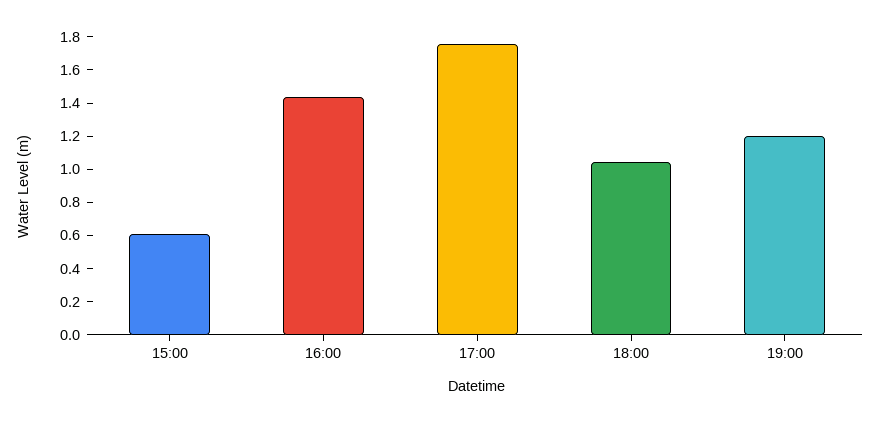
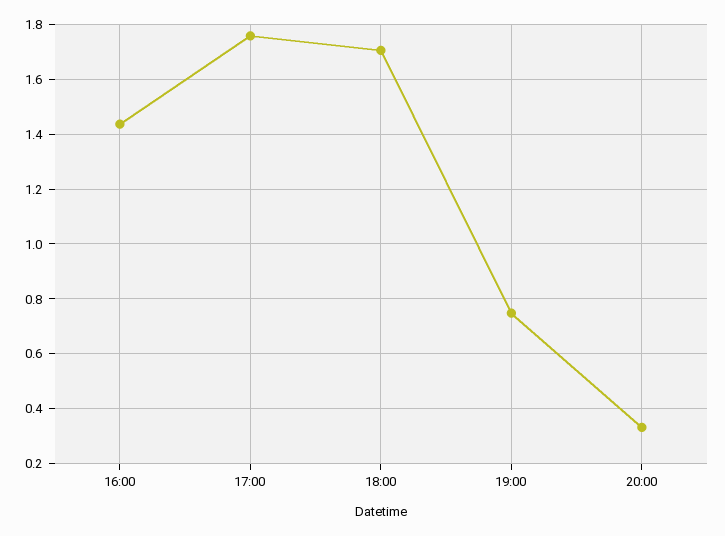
15:00: 0.6 -> none
18:00: 1.05 -> 1.7
19:00: 1.2 -> 0.75
20:00: none -> 0.325

